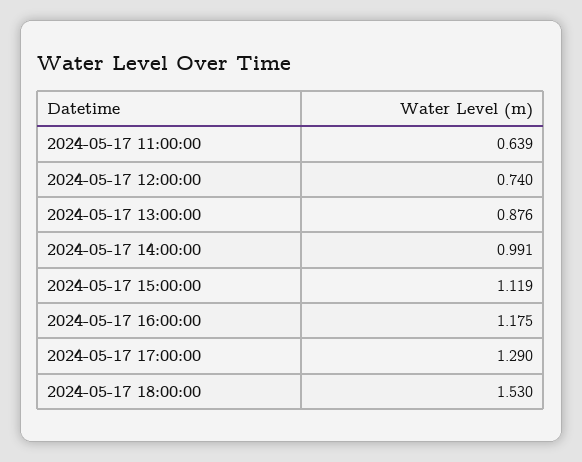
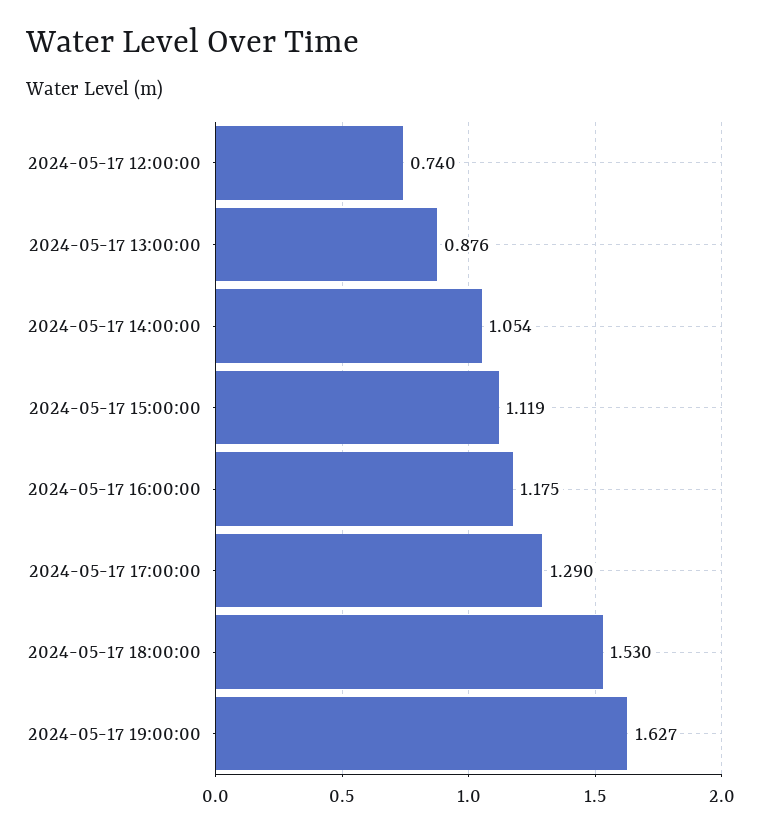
2024-05-17 11:00:00: 0.639 -> none
2024-05-17 14:00:00: 0.991 -> 1.054
2024-05-17 19:00:00: none -> 1.627

